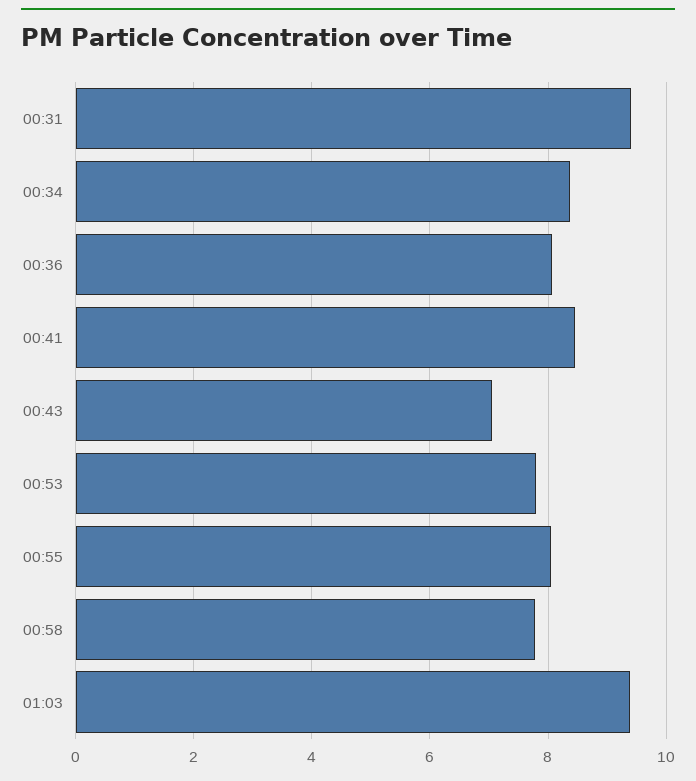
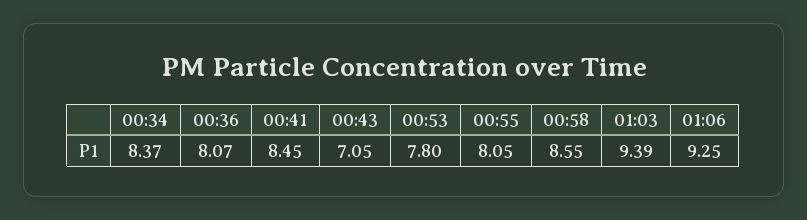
00:31: 9.4 -> none
00:58: 7.8 -> 8.55
01:06: none -> 9.25

